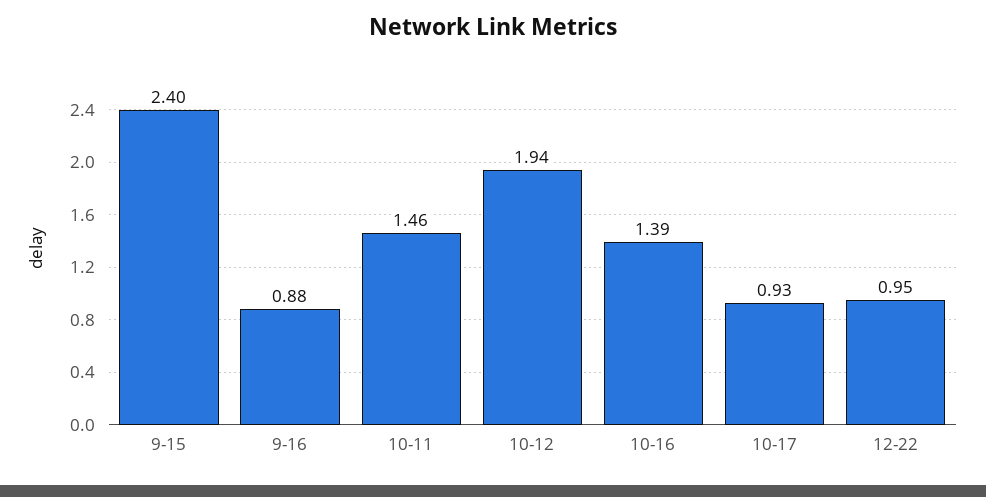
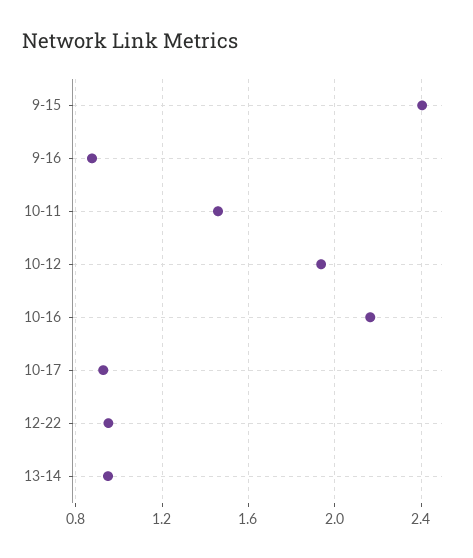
10-16: 1.39 -> 2.15
13-14: none -> 0.95

